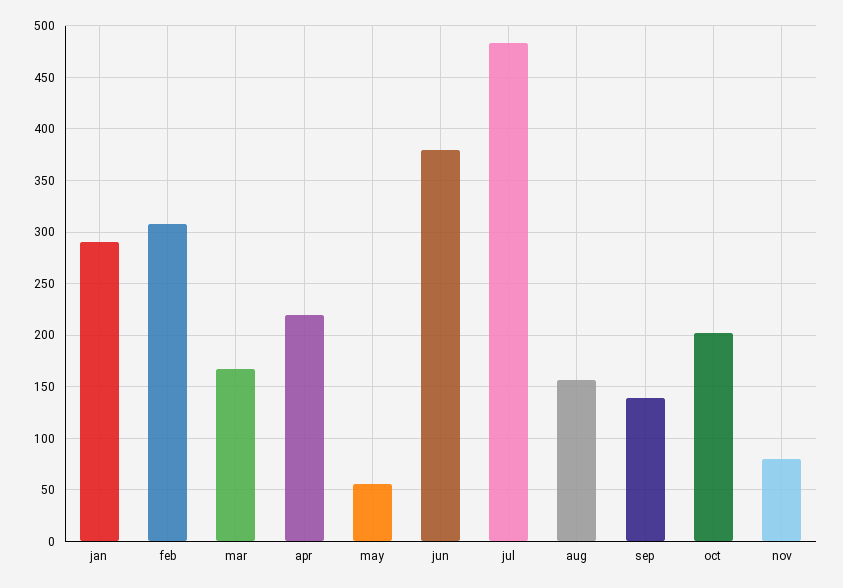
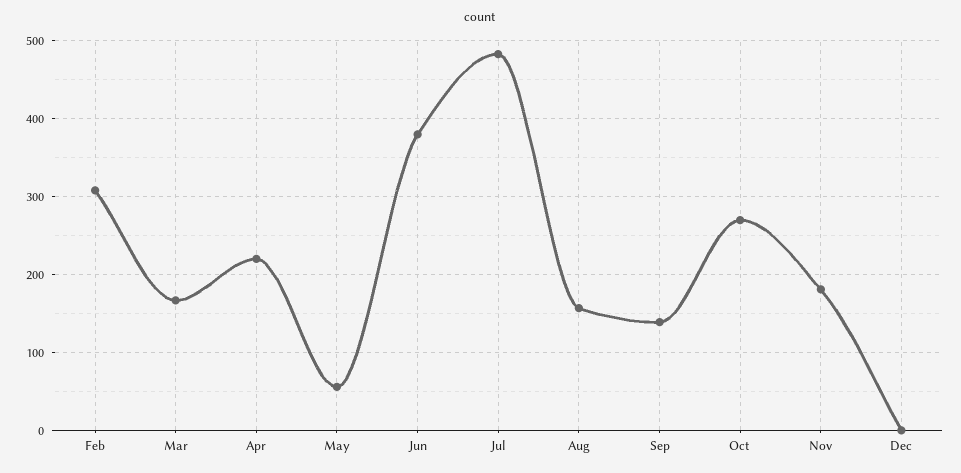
jan: 290 -> none
oct: 200 -> 270
nov: 80 -> 180
Dec: none -> 0

